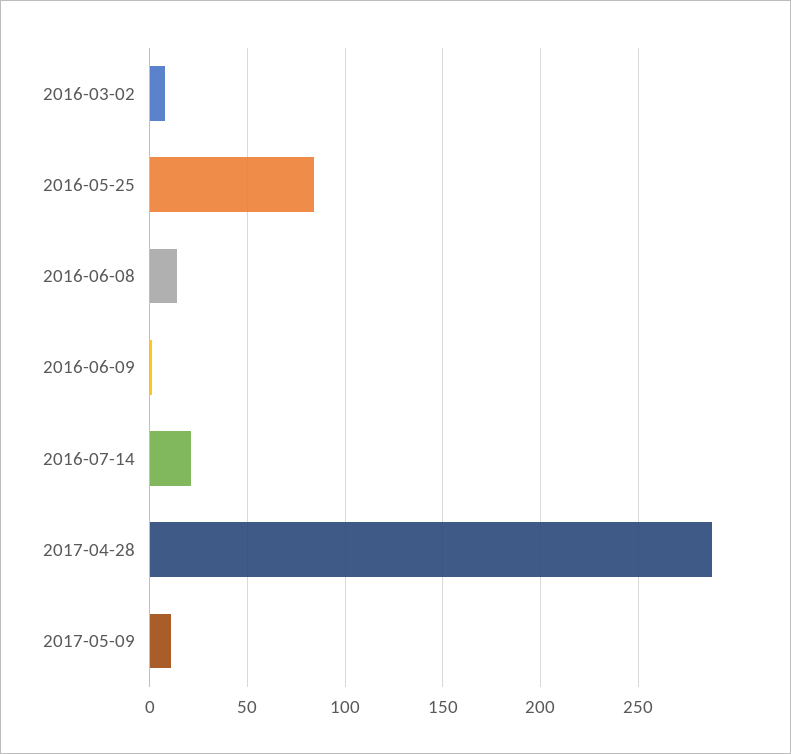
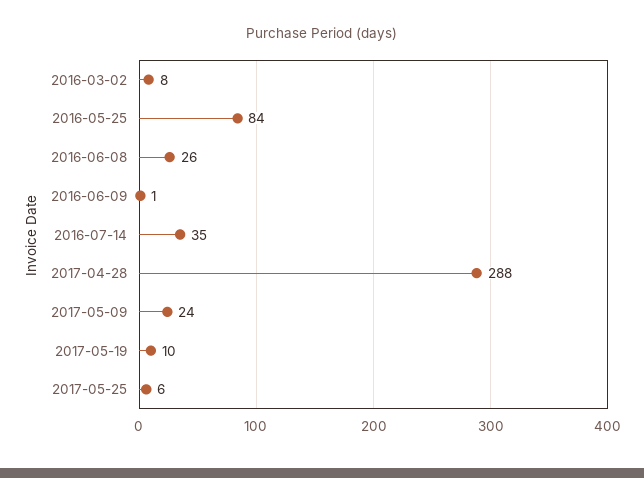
2016-06-08: 15 -> 26
2016-07-14: 20 -> 35
2017-05-09: 10 -> 24
2017-05-19: none -> 10
2017-05-25: none -> 6

